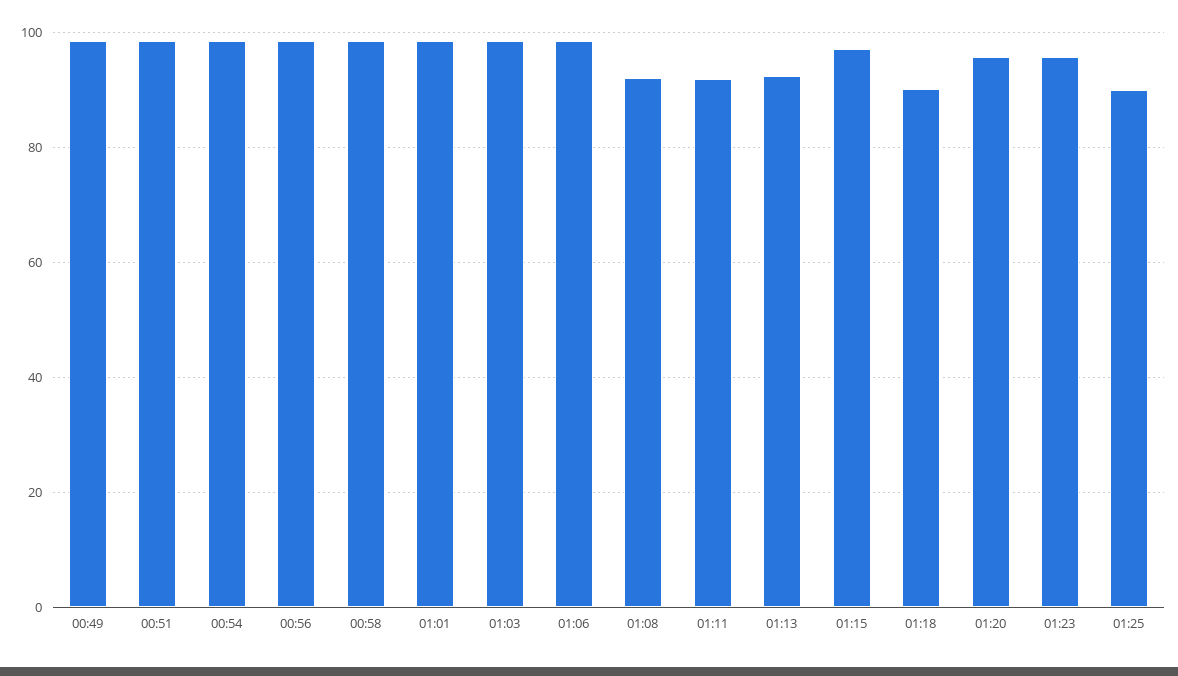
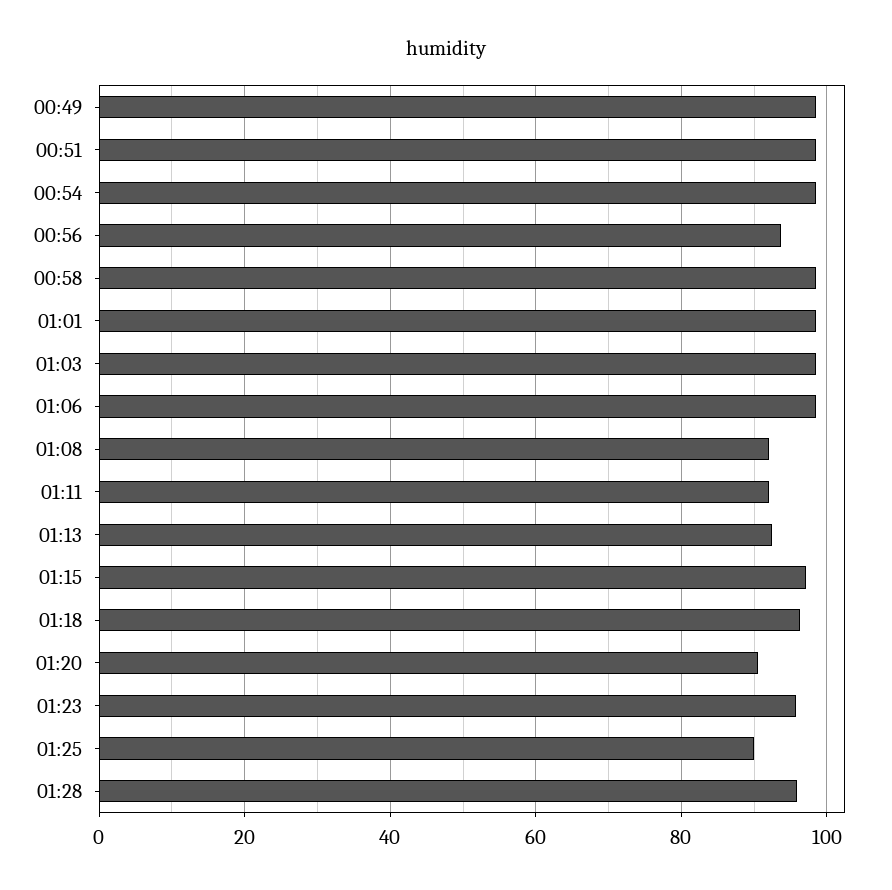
00:56: 98 -> 94
01:18: 90 -> 96
01:20: 96 -> 90
01:28: none -> 96

